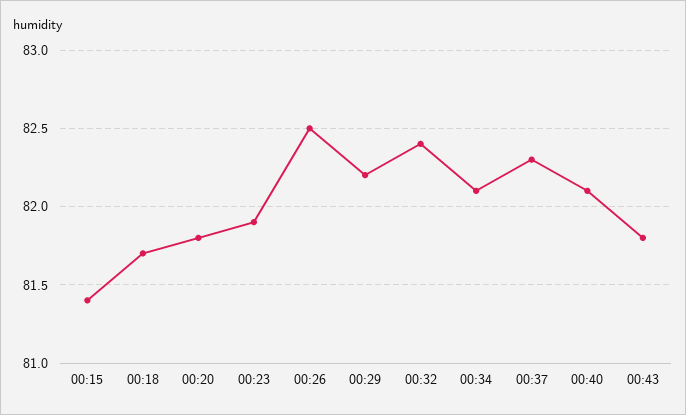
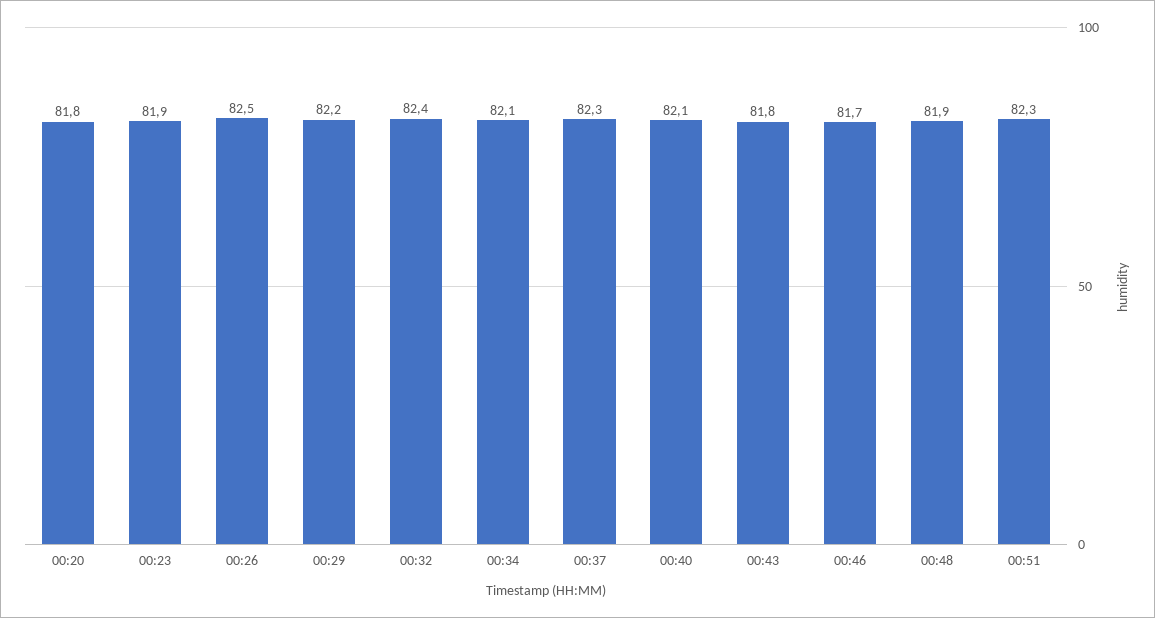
00:15: 81.4 -> none
00:18: 81.7 -> none
00:46: none -> 81.7
00:48: none -> 81.9
00:51: none -> 82.3

